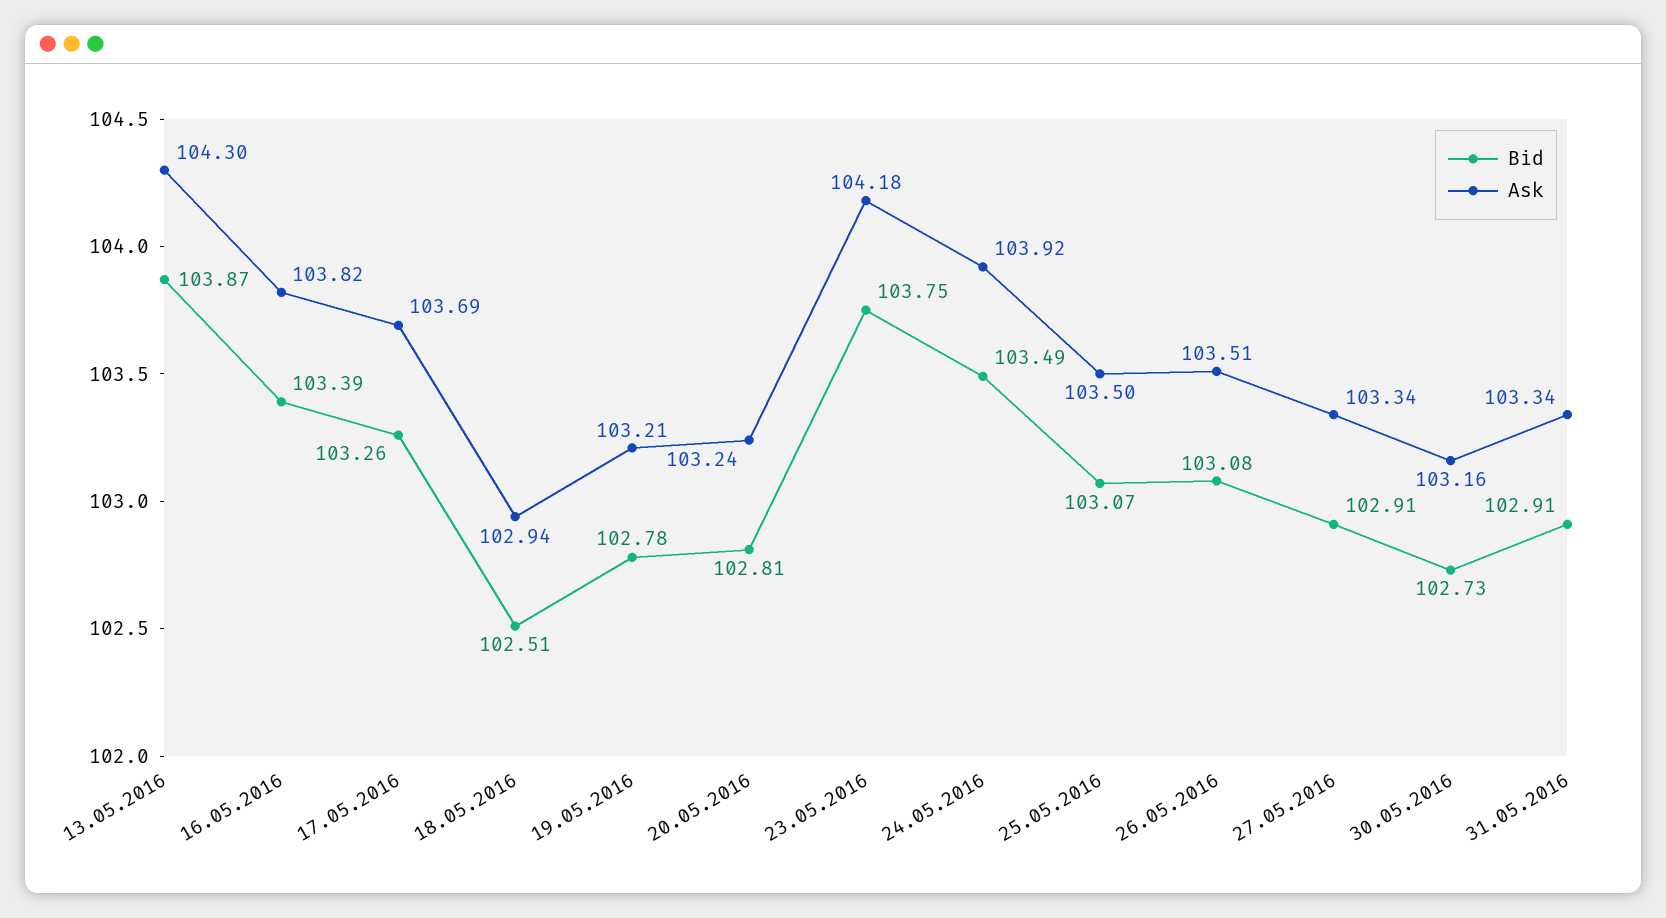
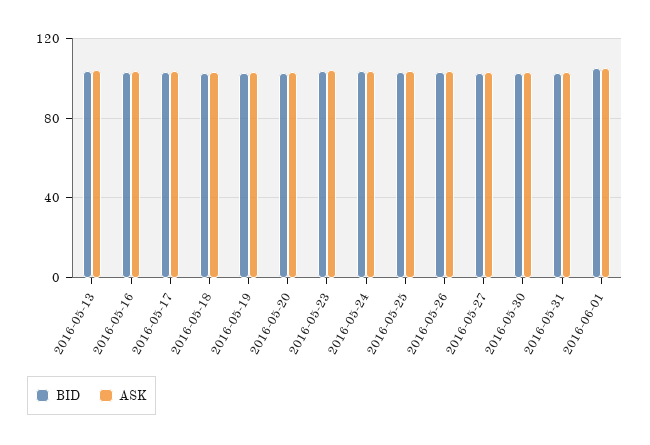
Bid, 2016-06-01: none -> 105
Ask, 2016-06-01: none -> 105

